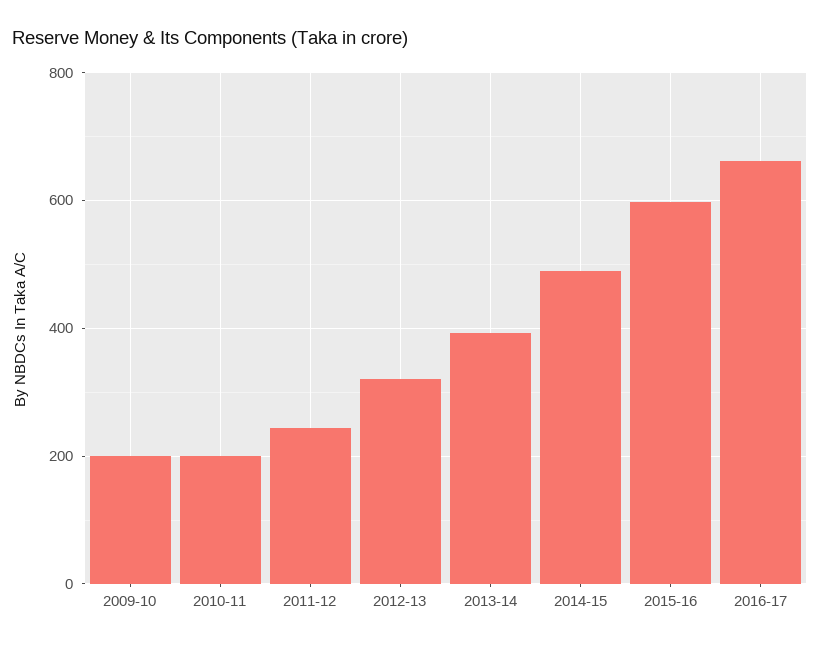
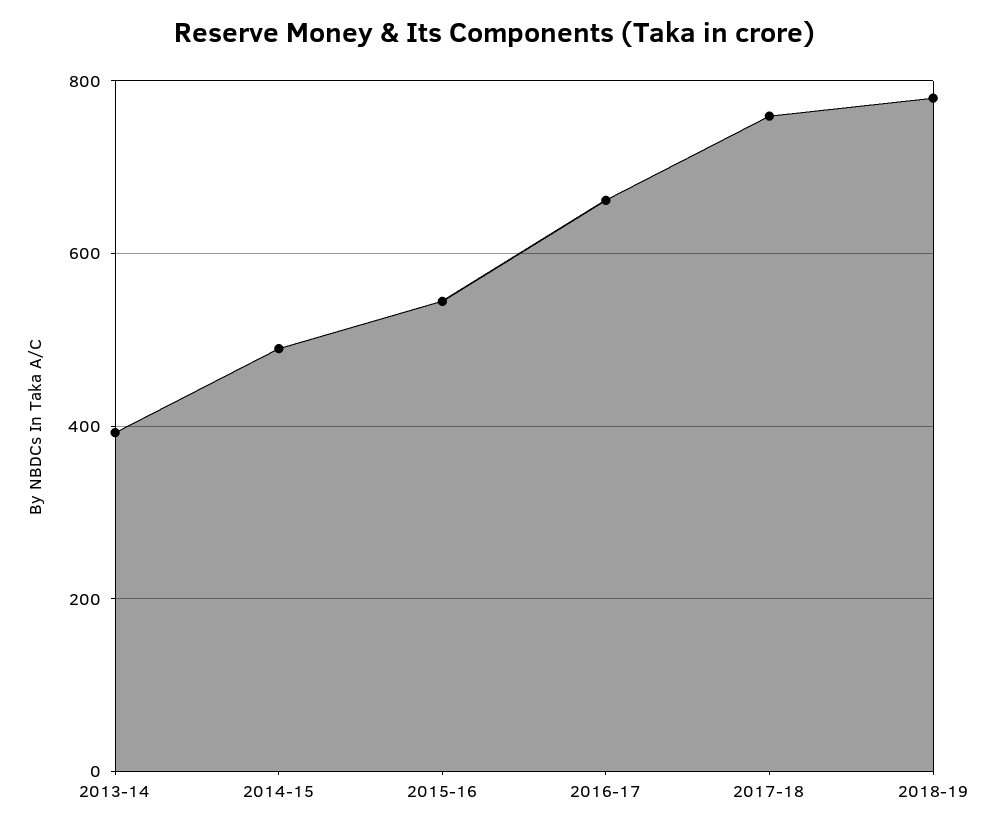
2009-10: 200 -> none
2010-11: 200 -> none
2011-12: 240 -> none
2012-13: 320 -> none
2015-16: 600 -> 540
2017-18: none -> 760
2018-19: none -> 780

